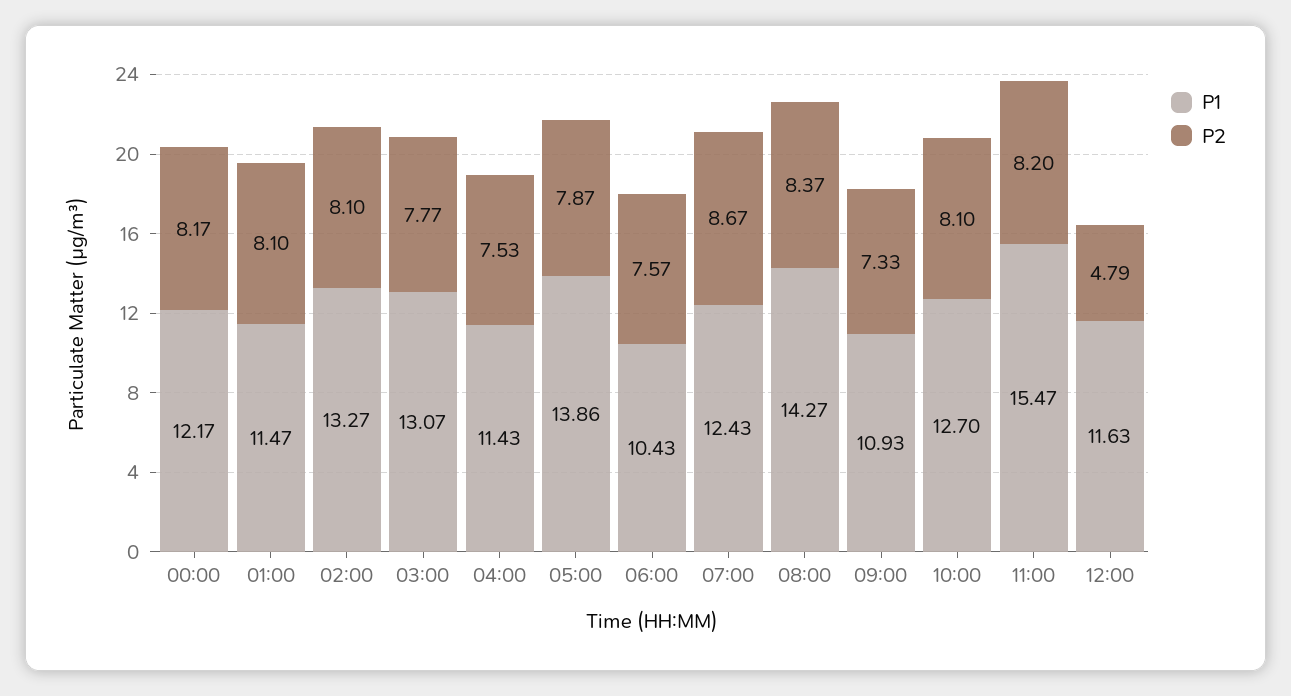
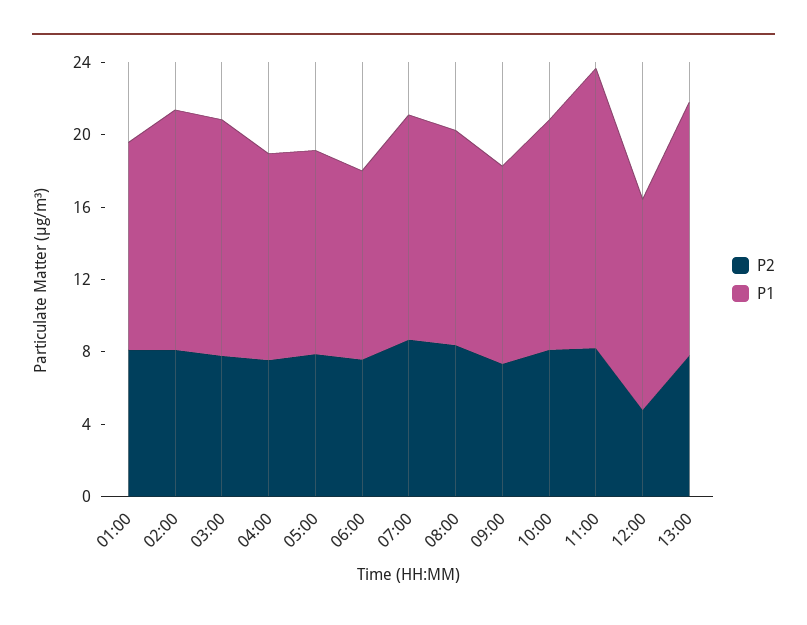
P1, 00:00: 12.17 -> none
P2, 00:00: 8.17 -> none
P1, 05:00: 13.86 -> 11
P1, 08:00: 14.27 -> 12
P2, 13:00: none -> 8
P1, 13:00: none -> 14

